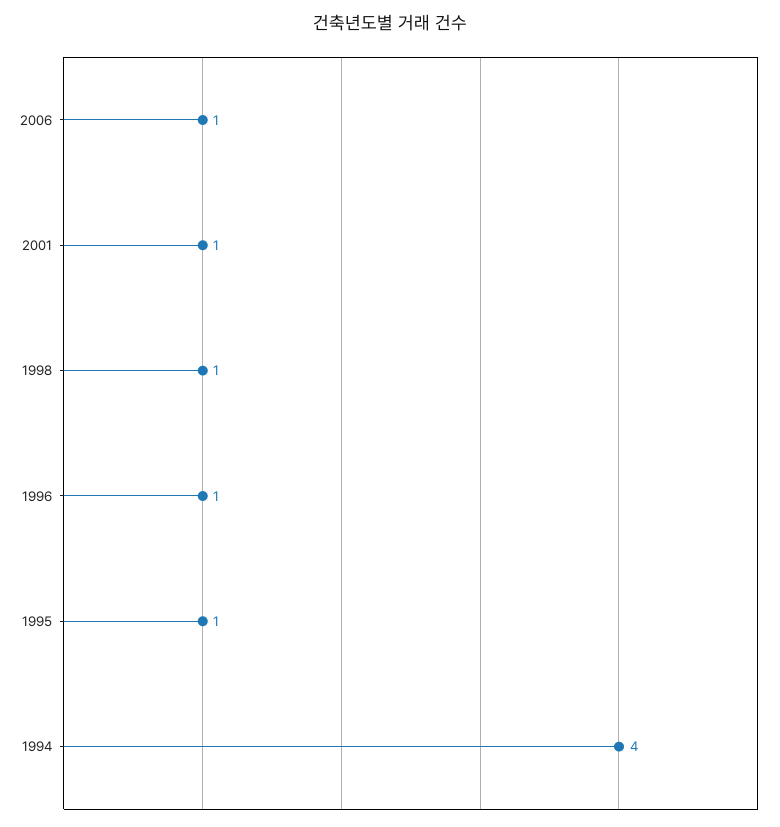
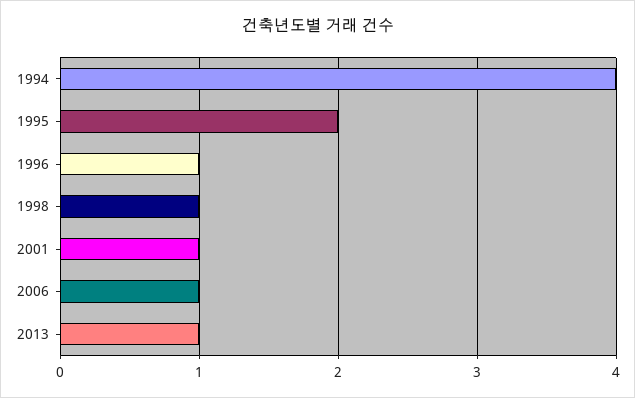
1995: 1 -> 2
2013: none -> 1

